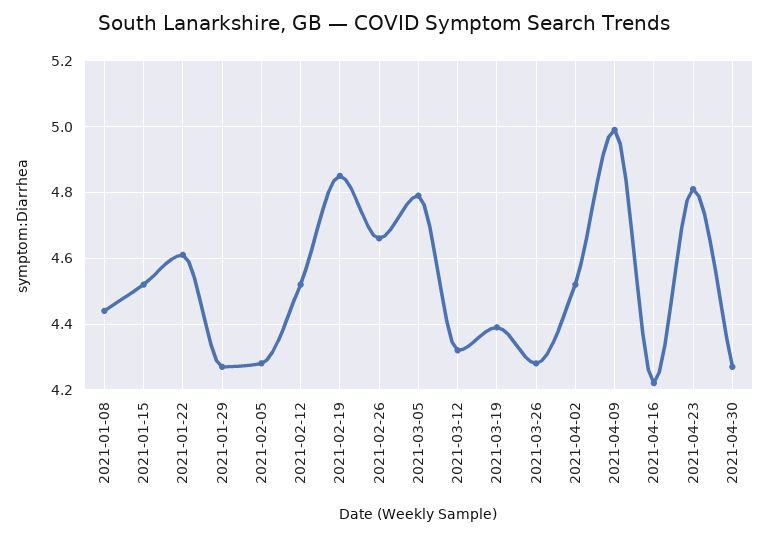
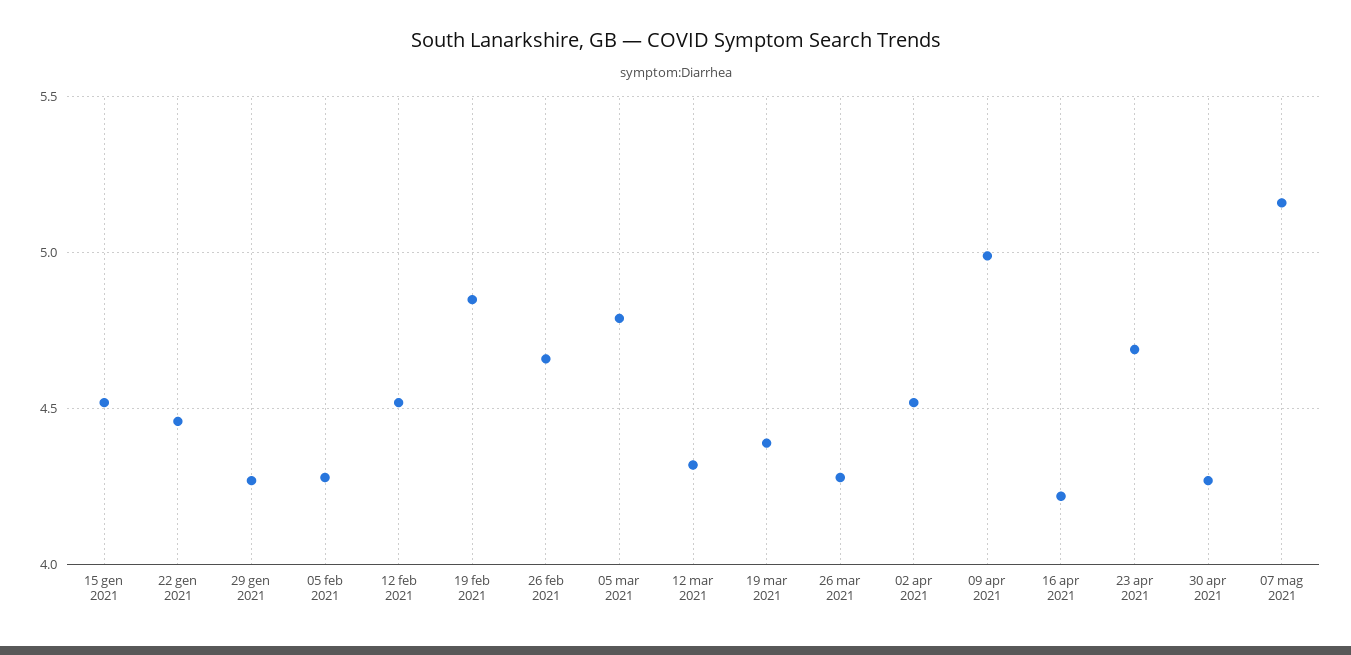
2021-01-08: 4.45 -> none
2021-01-22: 4.6 -> 4.45
2021-04-23: 4.8 -> 4.7
07 mag 2021: none -> 5.15

